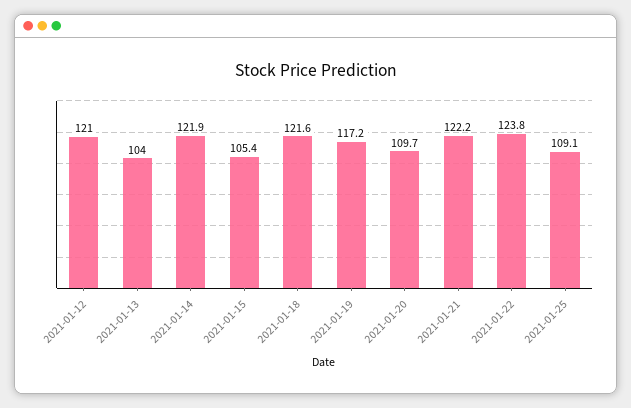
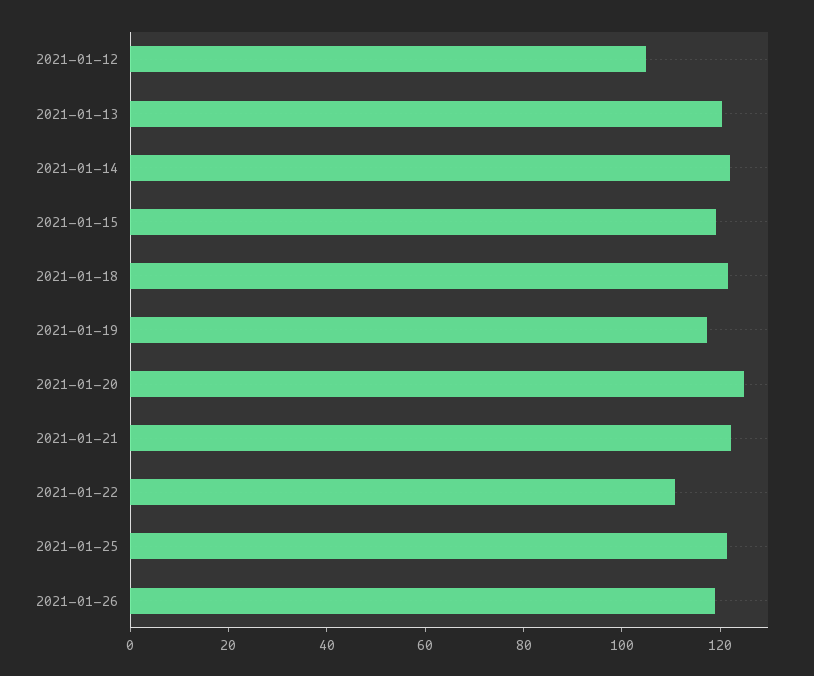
2021-01-12: 121 -> 105
2021-01-13: 104 -> 120
2021-01-15: 105.4 -> 120
2021-01-20: 109.7 -> 125
2021-01-22: 123.8 -> 110
2021-01-25: 109.1 -> 120
2021-01-26: none -> 120

